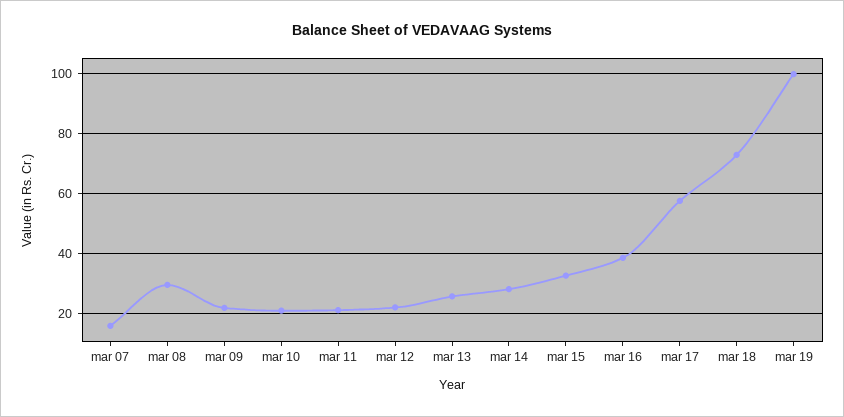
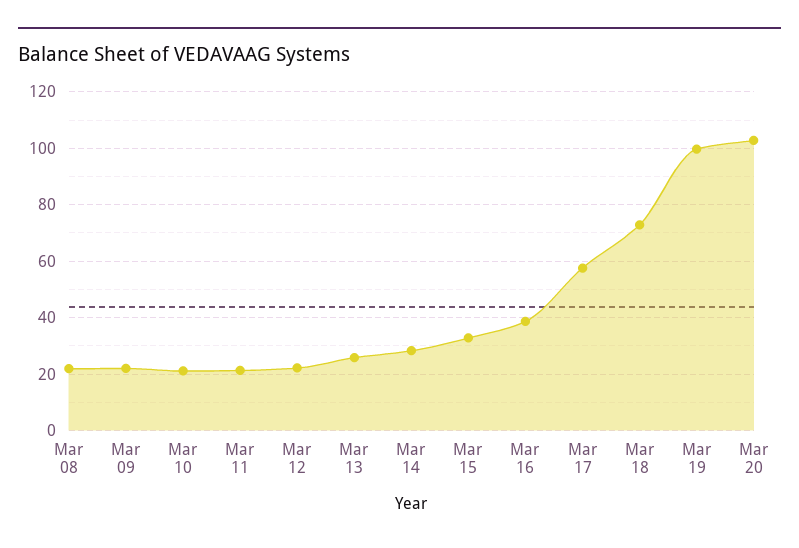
mar 07: 16 -> none
mar 08: 30 -> 22.5
Mar 20: none -> 102.5

